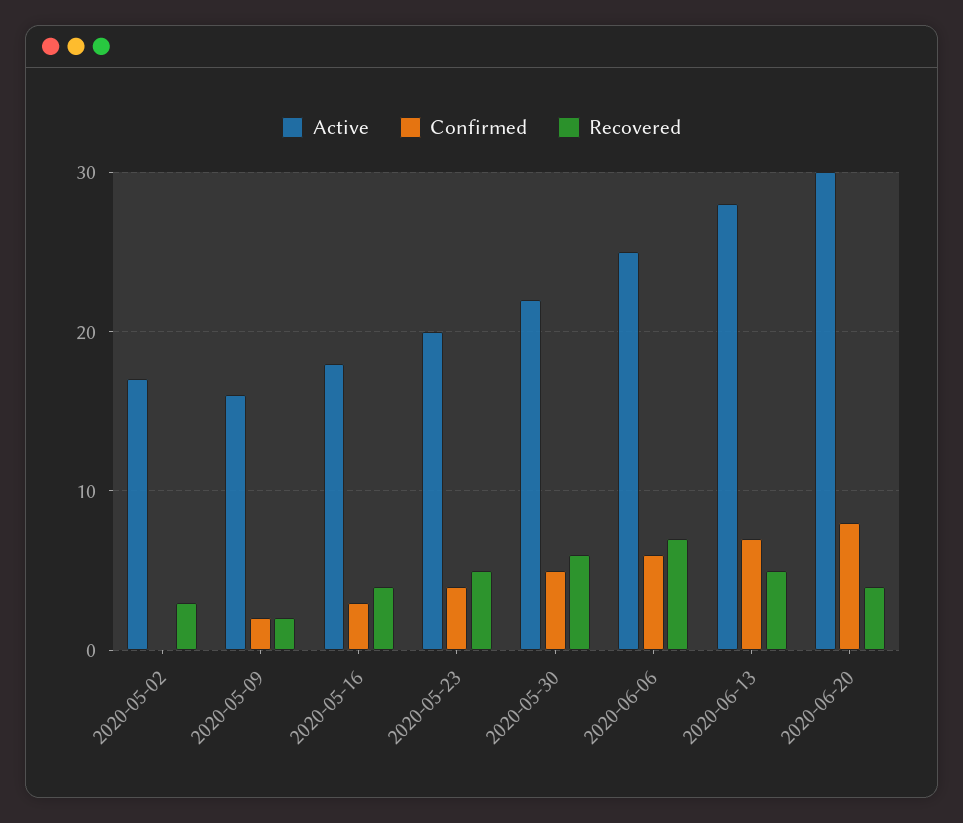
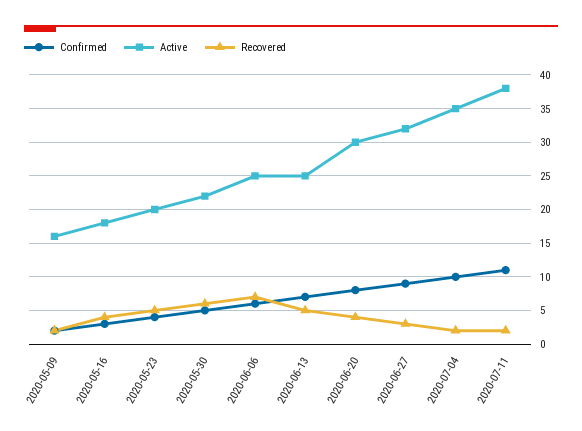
Active, 2020-05-02: 17 -> none
Confirmed, 2020-05-02: 0 -> none
Recovered, 2020-05-02: 3 -> none
Active, 2020-06-13: 28 -> 25
Confirmed, 2020-06-27: none -> 9
Active, 2020-06-27: none -> 32
Recovered, 2020-06-27: none -> 3
Confirmed, 2020-07-04: none -> 10
Active, 2020-07-04: none -> 35
Recovered, 2020-07-04: none -> 2
Confirmed, 2020-07-11: none -> 11
Active, 2020-07-11: none -> 38
Recovered, 2020-07-11: none -> 2

